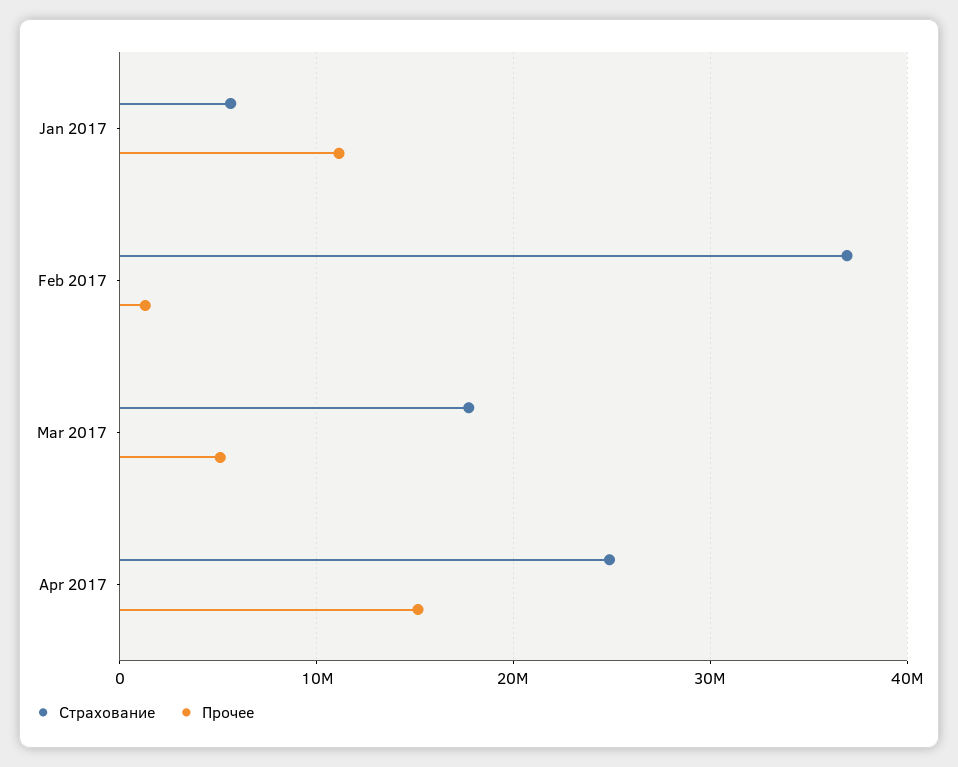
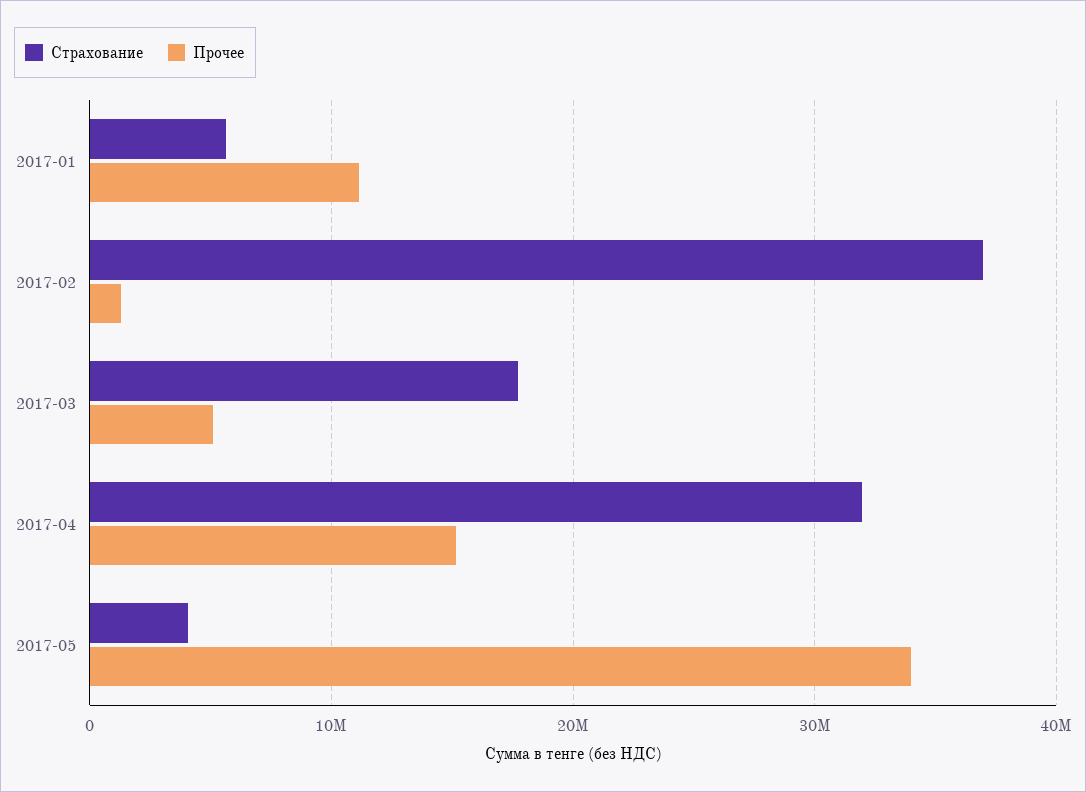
Страхование, Apr 2017: 25000000 -> 32000000
Страхование, 2017-05: none -> 4000000
Прочее, 2017-05: none -> 34000000

